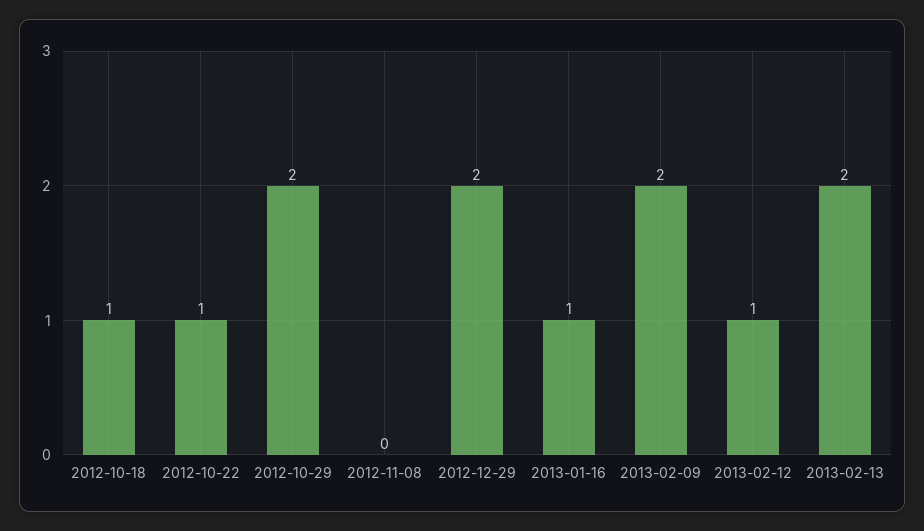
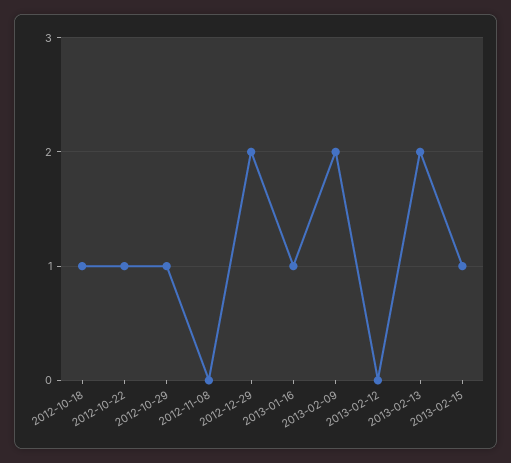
2012-10-29: 2 -> 1
2013-02-12: 1 -> 0
2013-02-15: none -> 1

